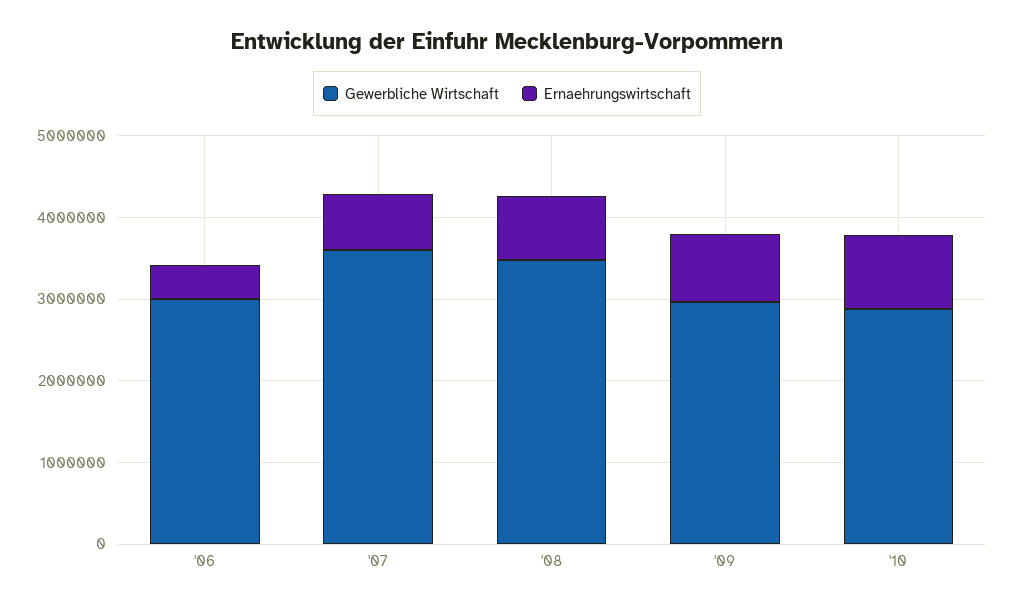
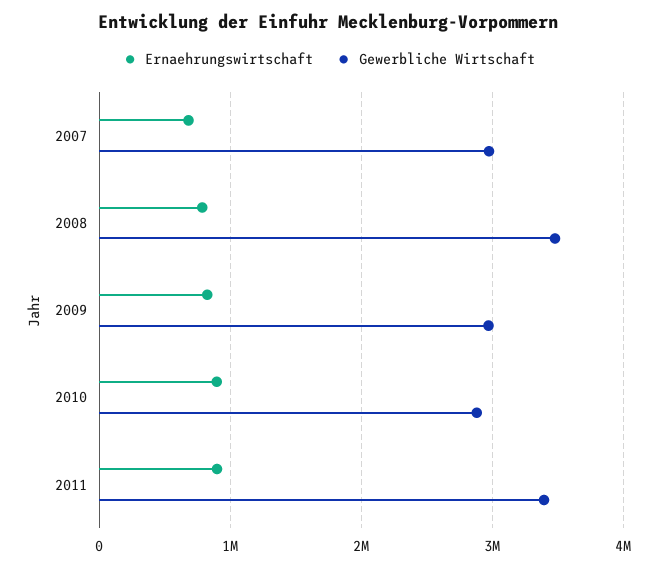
Gewerbliche Wirtschaft, '06: 3000000 -> none
Ernaehrungswirtschaft, '06: 400000 -> none
Gewerbliche Wirtschaft, '07: 3600000 -> 3000000
Ernaehrungswirtschaft, 2011: none -> 900000
Gewerbliche Wirtschaft, 2011: none -> 3400000

